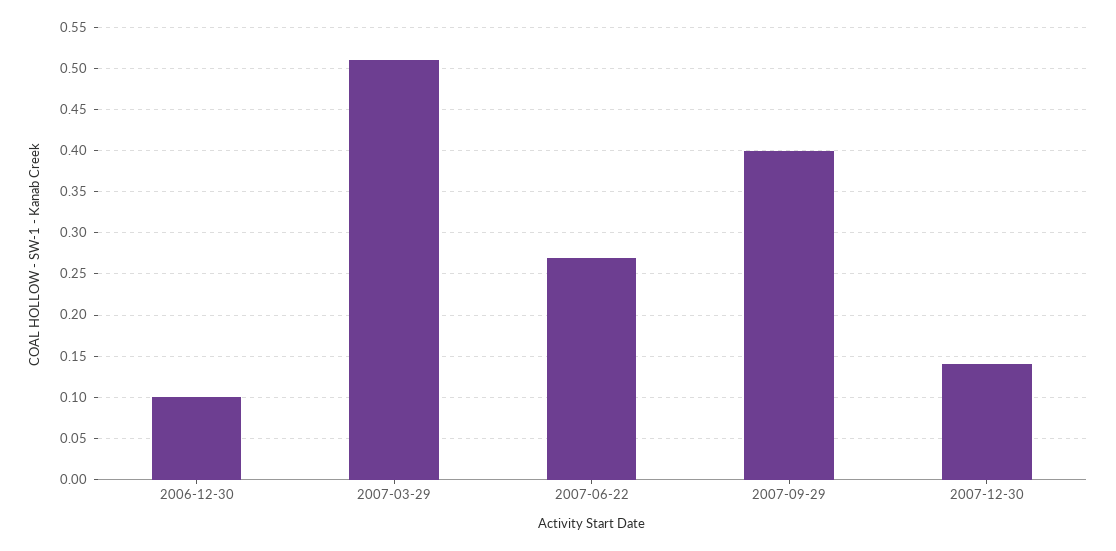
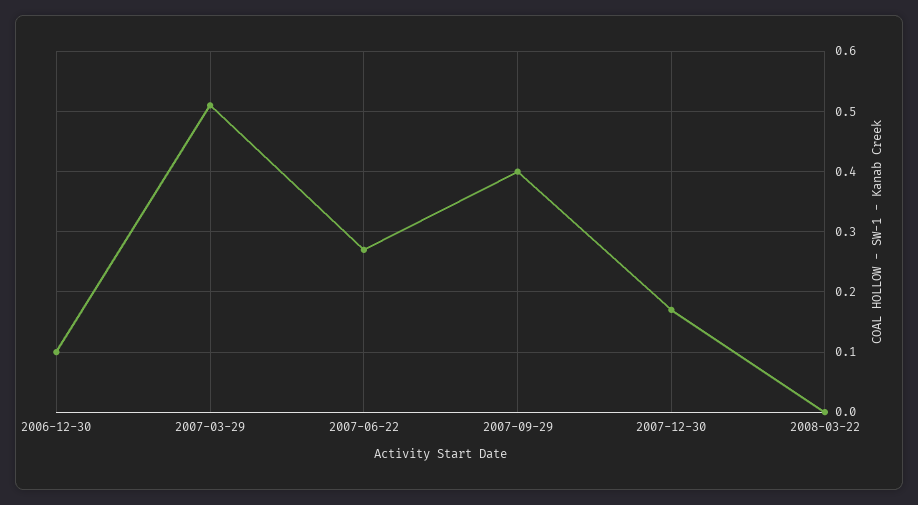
2007-12-30: 0.14 -> 0.17
2008-03-22: none -> 0

